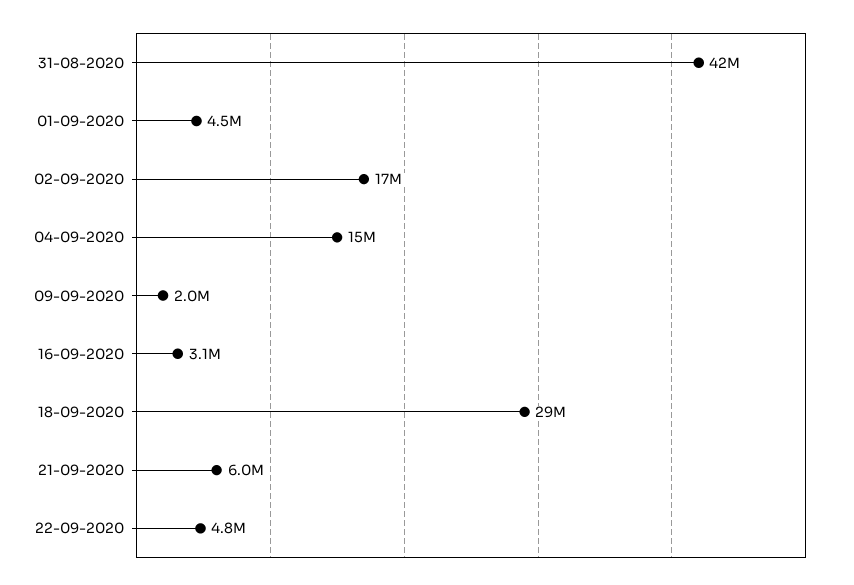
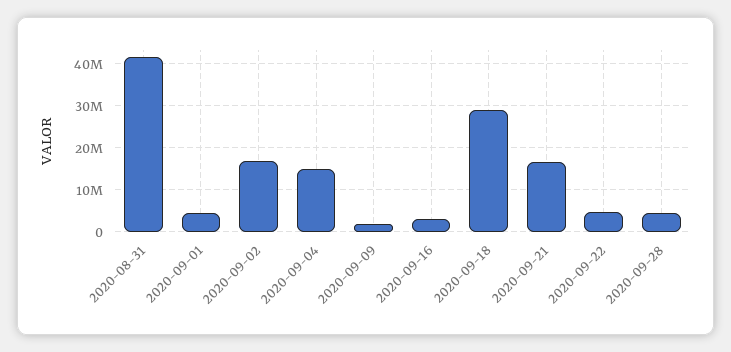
21-09-2020: 6000000 -> 16000000
2020-09-28: none -> 4000000

